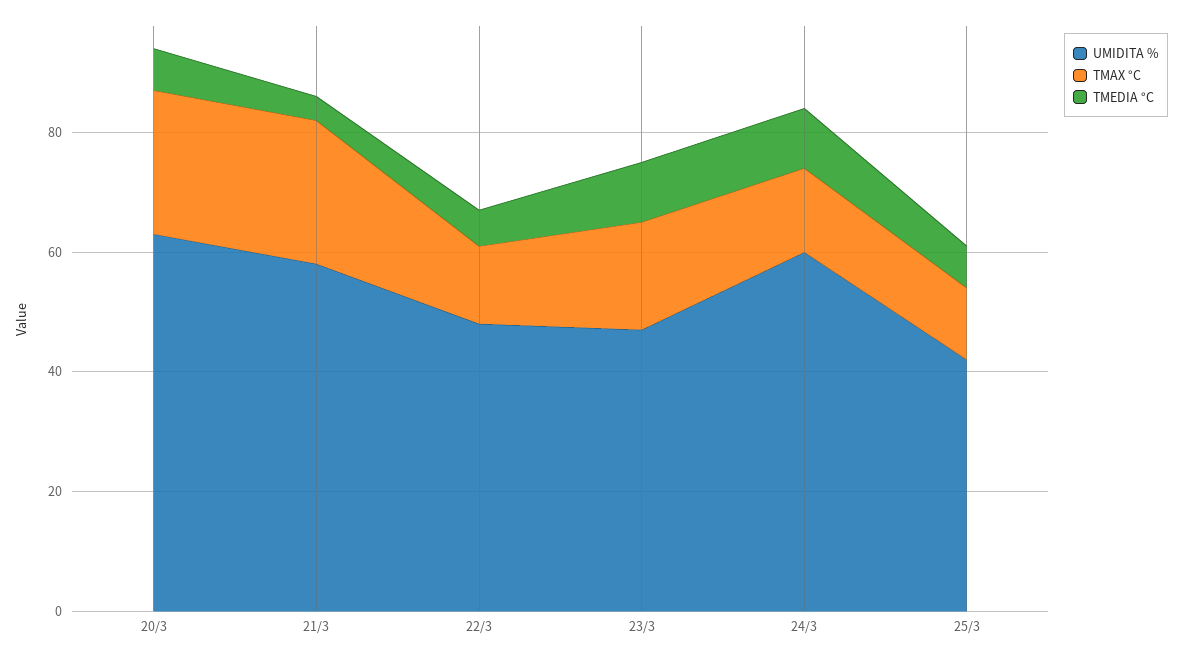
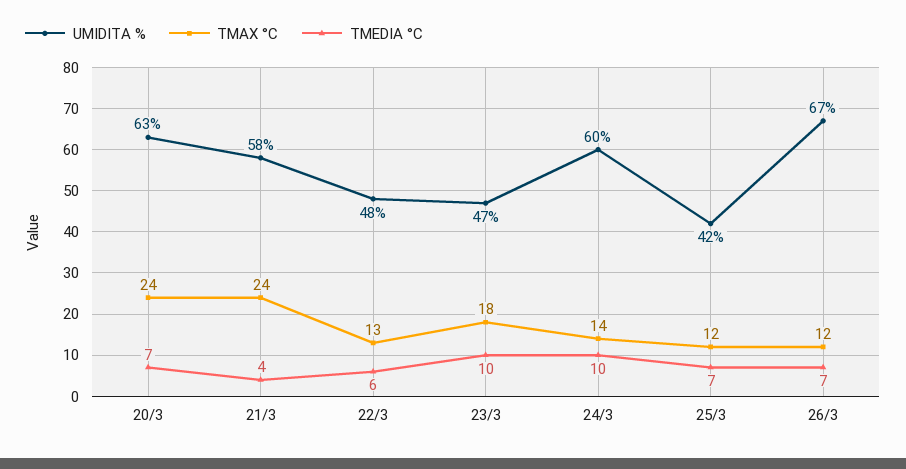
UMIDITA %, 26/3: none -> 67
TMAX °C, 26/3: none -> 12
TMEDIA °C, 26/3: none -> 7

